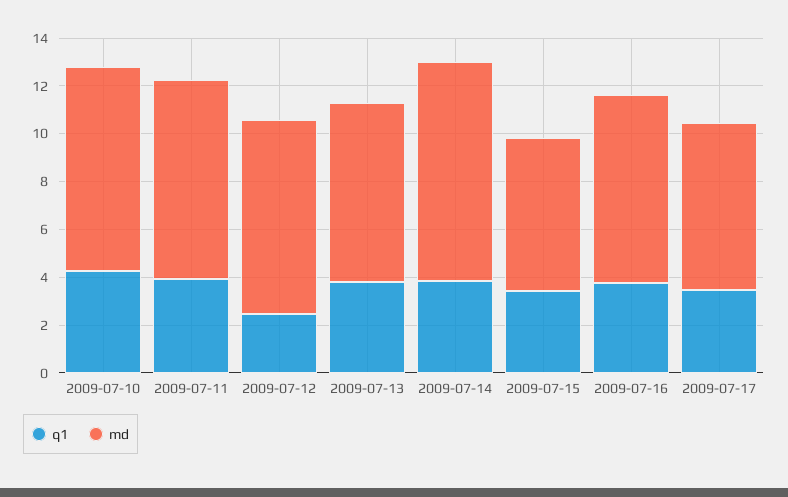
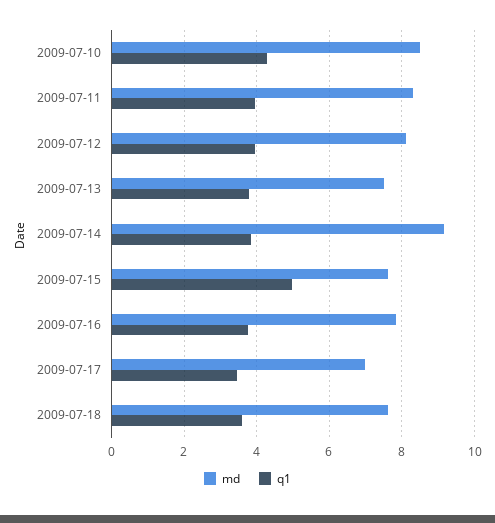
q1, 2009-07-12: 2.5 -> 4
q1, 2009-07-15: 3.5 -> 5
md, 2009-07-15: 6.5 -> 7.6
md, 2009-07-18: none -> 7.6
q1, 2009-07-18: none -> 3.6

